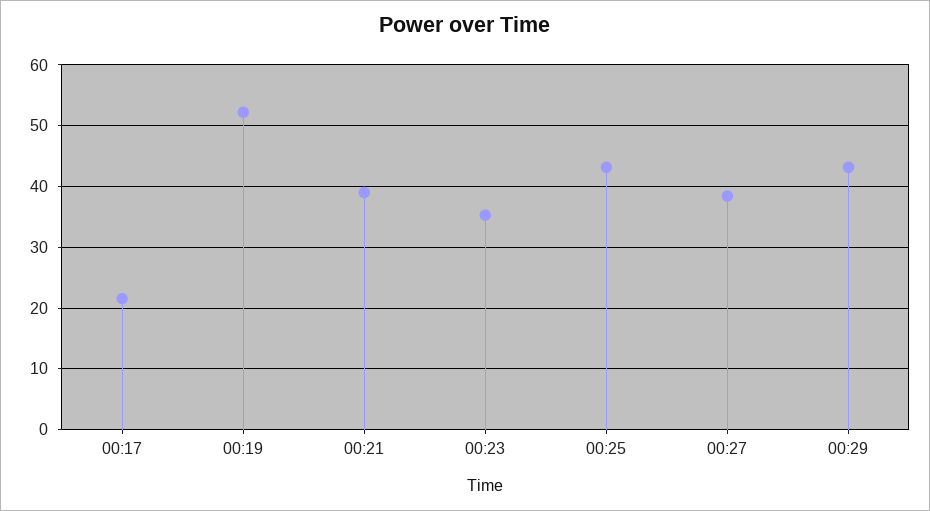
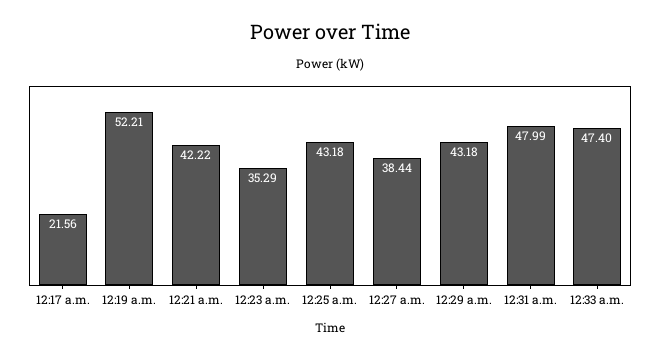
00:21: 39 -> 42.22
12:31 a.m.: none -> 47.99
12:33 a.m.: none -> 47.4

